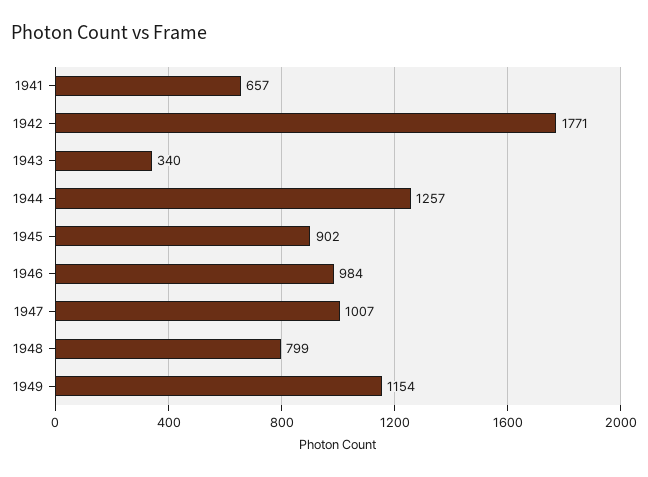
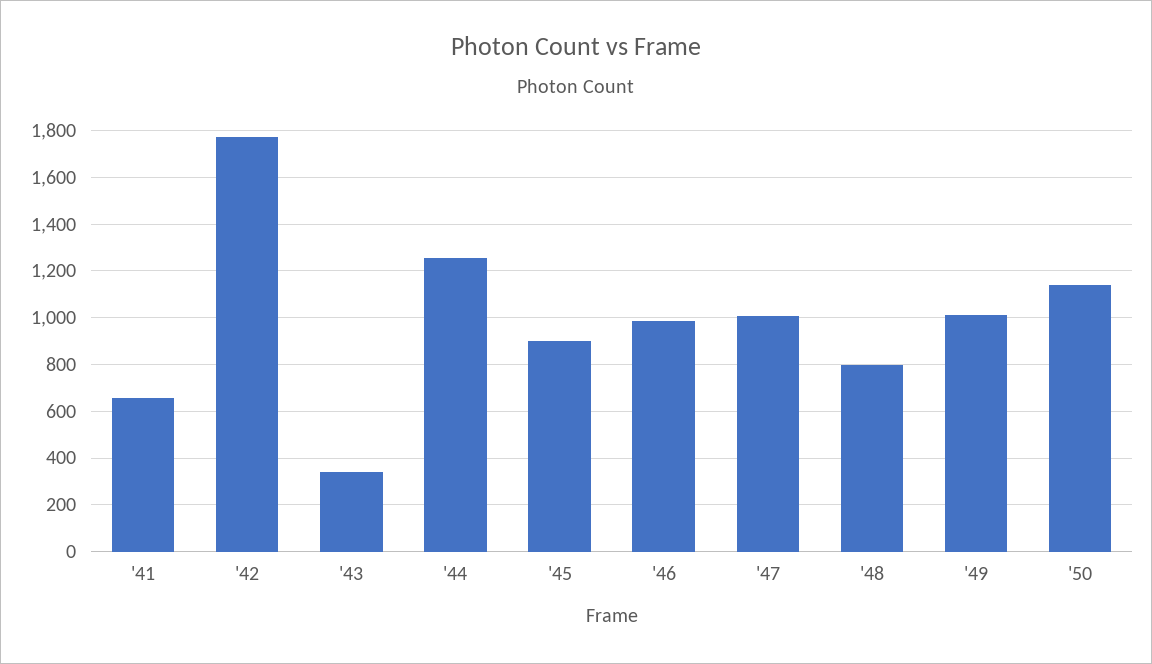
1949: 1154 -> 1000
'50: none -> 1150

